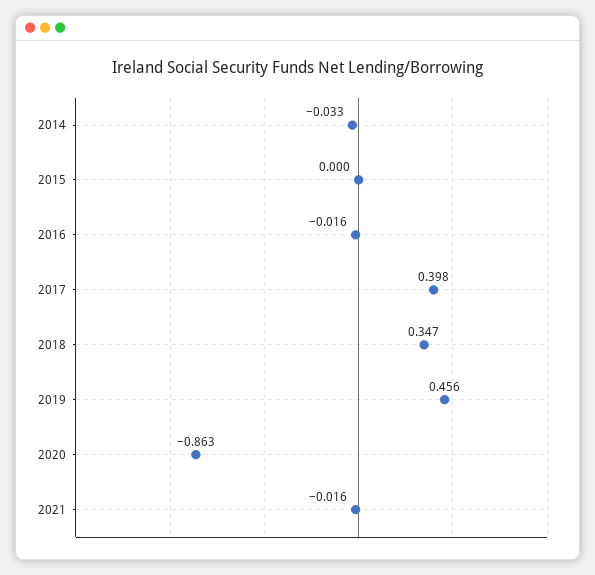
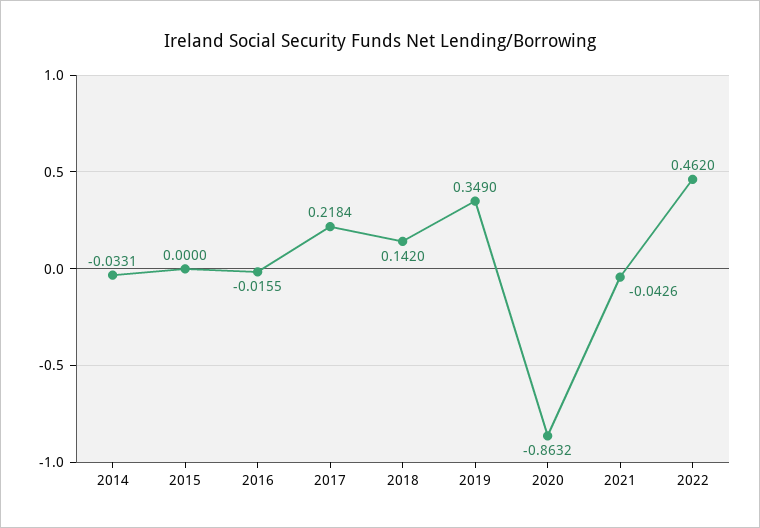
2017: 0.398 -> 0.2184
2018: 0.347 -> 0.142
2019: 0.456 -> 0.349
2021: -0.016 -> -0.0426
2022: none -> 0.462

